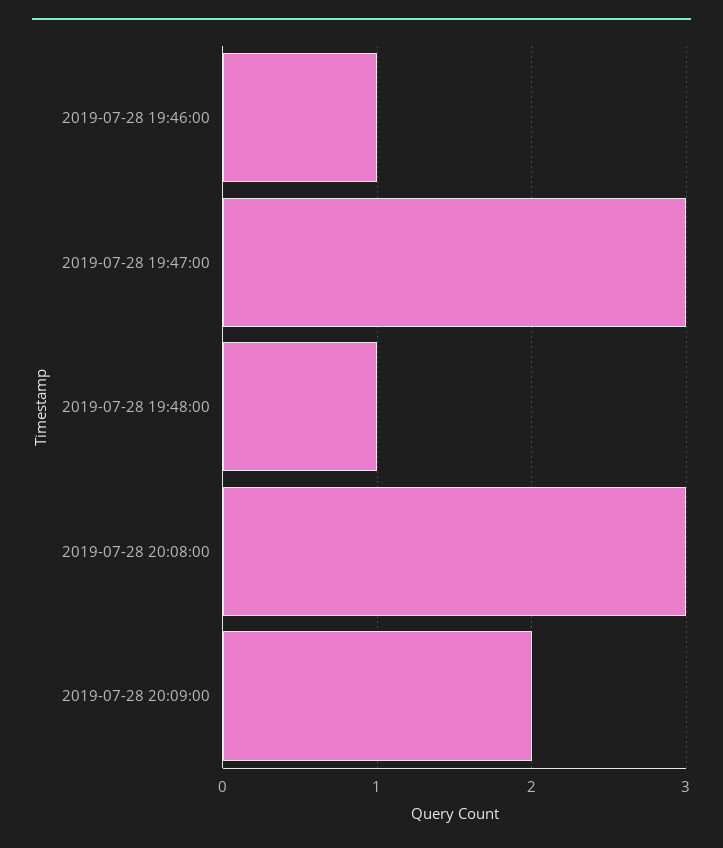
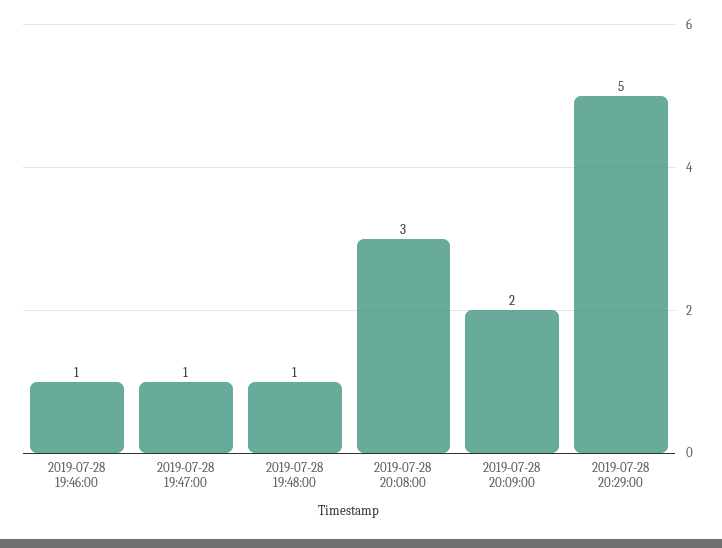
2019-07-28 19:47:00: 3 -> 1
2019-07-28 20:29:00: none -> 5

